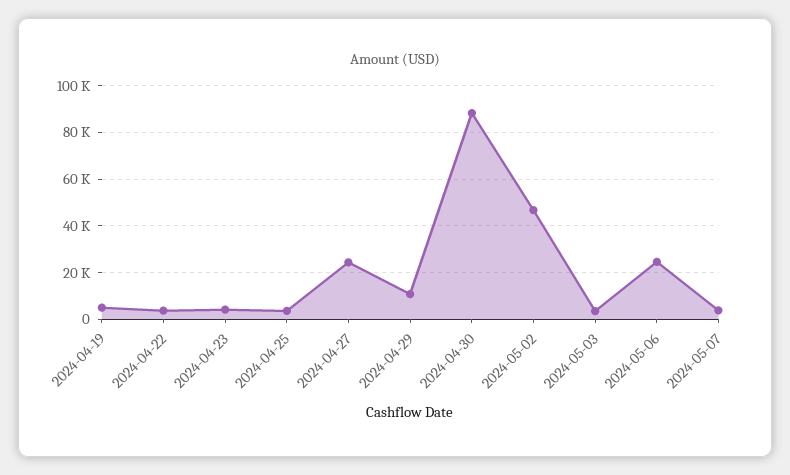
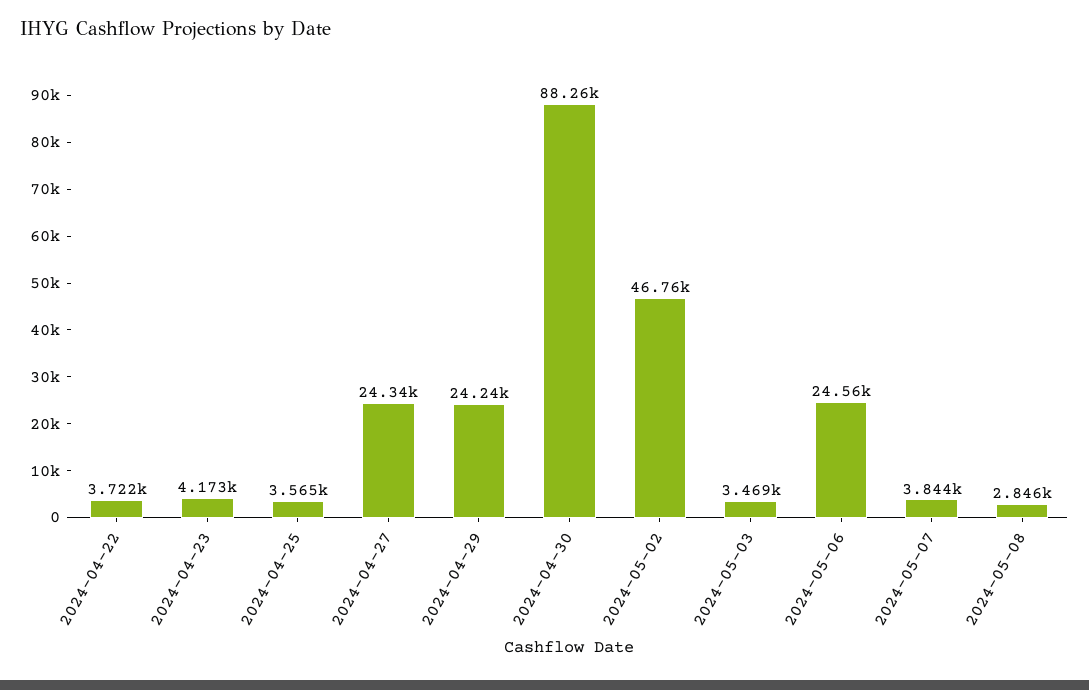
2024-04-19: 5000 -> none
2024-04-29: 10000 -> 24240
2024-05-08: none -> 2846

